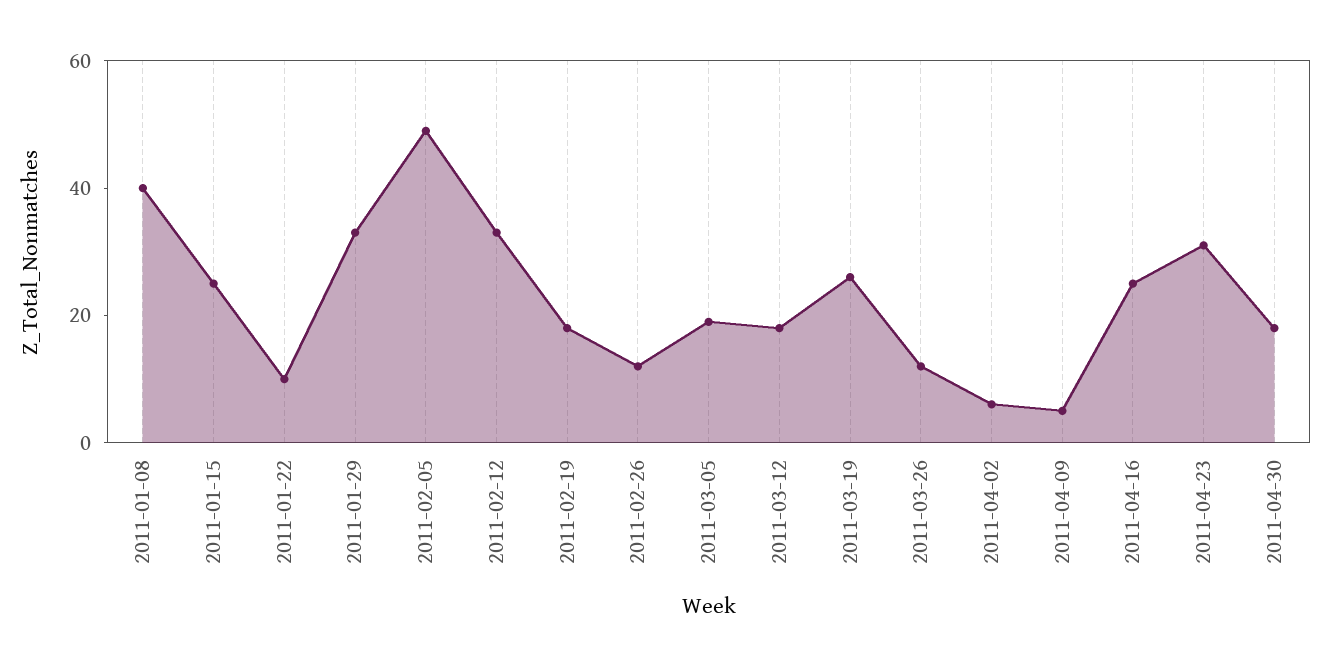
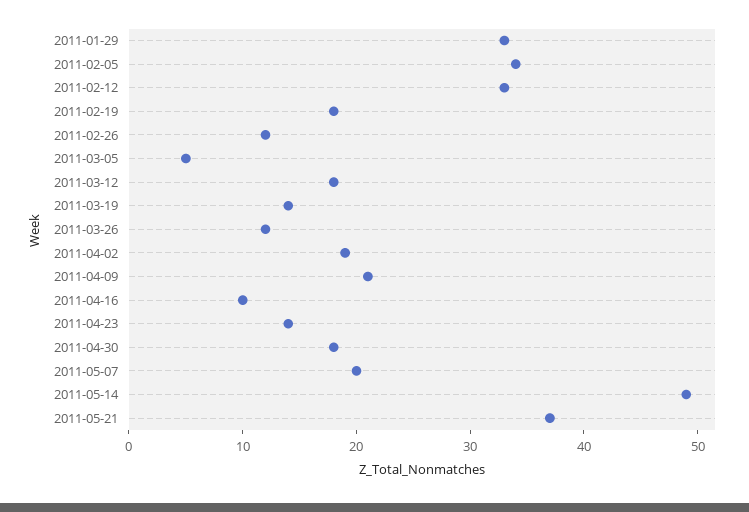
2011-01-08: 40 -> none
2011-01-15: 25 -> none
2011-01-22: 10 -> none
2011-02-05: 50 -> 34
2011-03-05: 20 -> 5
2011-03-19: 25 -> 14
2011-04-02: 5 -> 19
2011-04-09: 5 -> 21
2011-04-16: 25 -> 10
2011-04-23: 30 -> 14
2011-05-07: none -> 20
2011-05-14: none -> 49
2011-05-21: none -> 37

